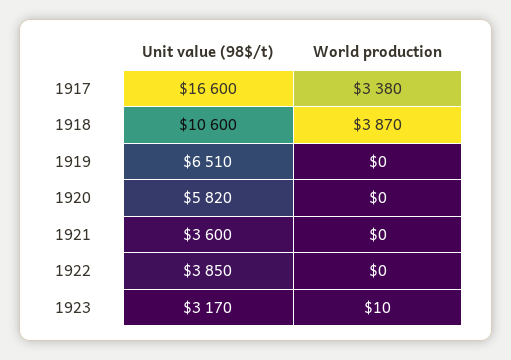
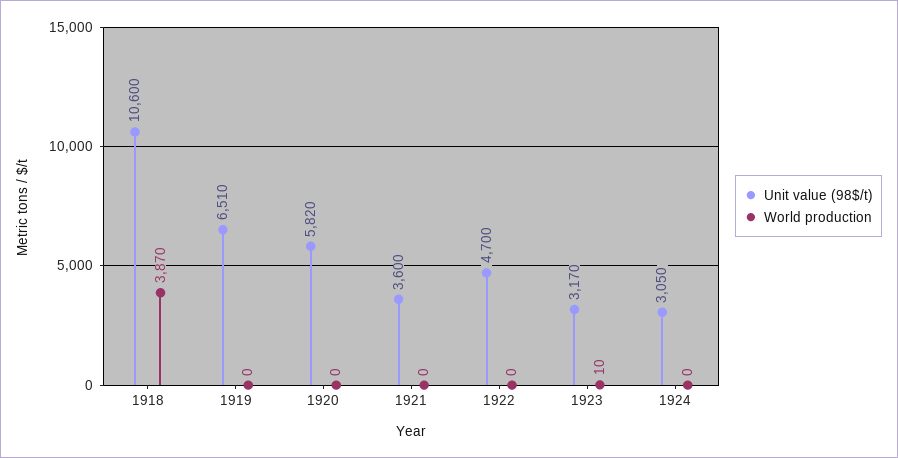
Unit value (98$/t), 1917: 16600 -> none
World production, 1917: 3380 -> none
Unit value (98$/t), 1922: 3850 -> 4700
Unit value (98$/t), 1924: none -> 3050
World production, 1924: none -> 0

